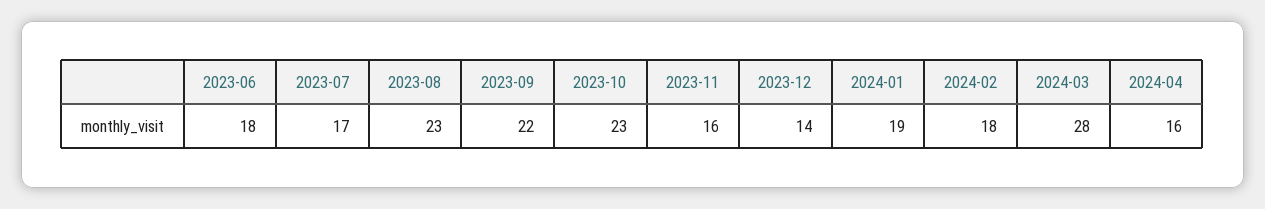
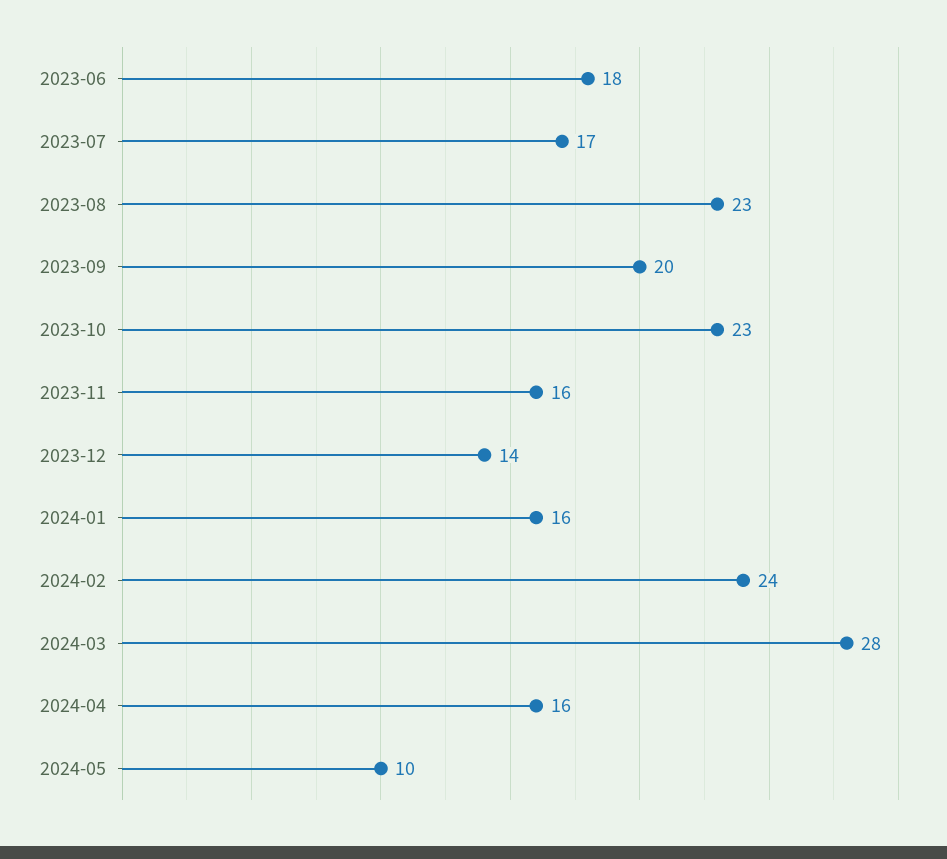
2023-09: 22 -> 20
2024-01: 19 -> 16
2024-02: 18 -> 24
2024-05: none -> 10

